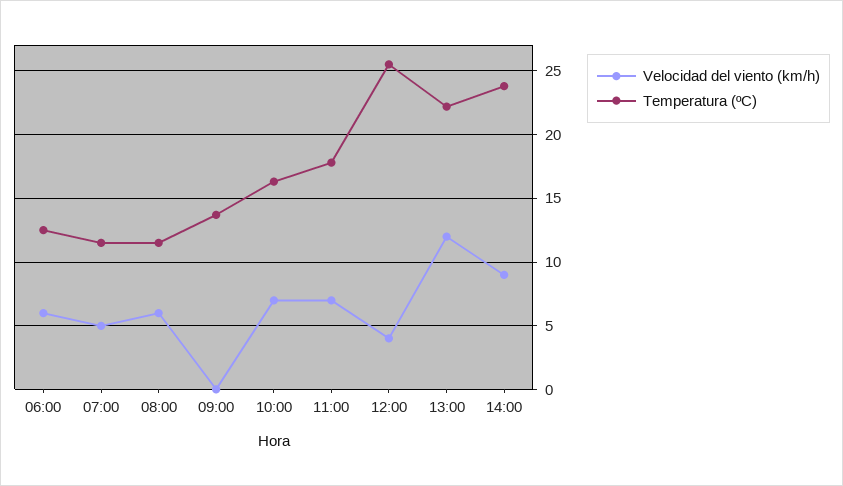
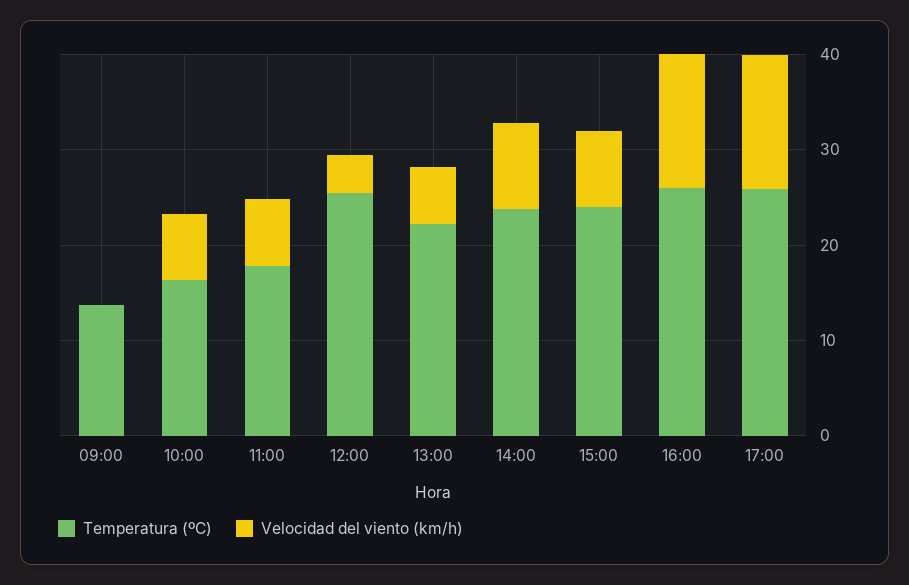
Velocidad del viento (km/h), 06:00: 6 -> none
Temperatura (ºC), 06:00: 12.5 -> none
Velocidad del viento (km/h), 07:00: 5 -> none
Temperatura (ºC), 07:00: 11.5 -> none
Velocidad del viento (km/h), 08:00: 6 -> none
Temperatura (ºC), 08:00: 11.5 -> none
Velocidad del viento (km/h), 13:00: 12 -> 6
Temperatura (ºC), 15:00: none -> 24
Velocidad del viento (km/h), 15:00: none -> 8
Temperatura (ºC), 16:00: none -> 26
Velocidad del viento (km/h), 16:00: none -> 14
Temperatura (ºC), 17:00: none -> 26
Velocidad del viento (km/h), 17:00: none -> 14

